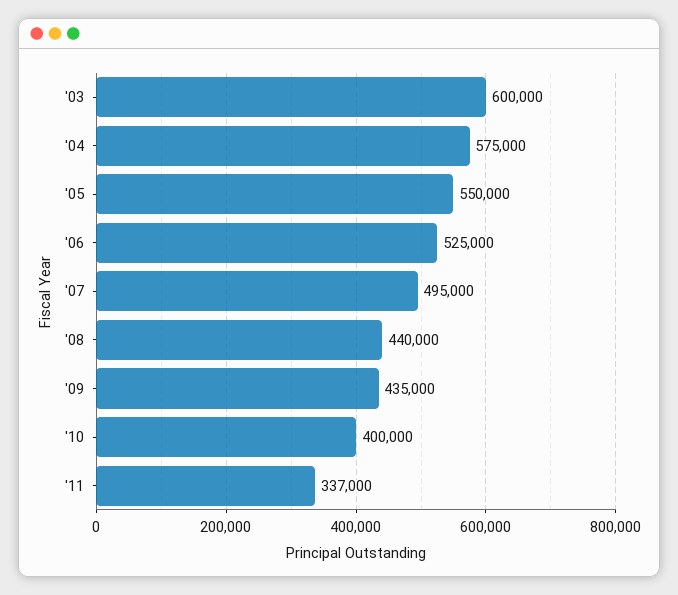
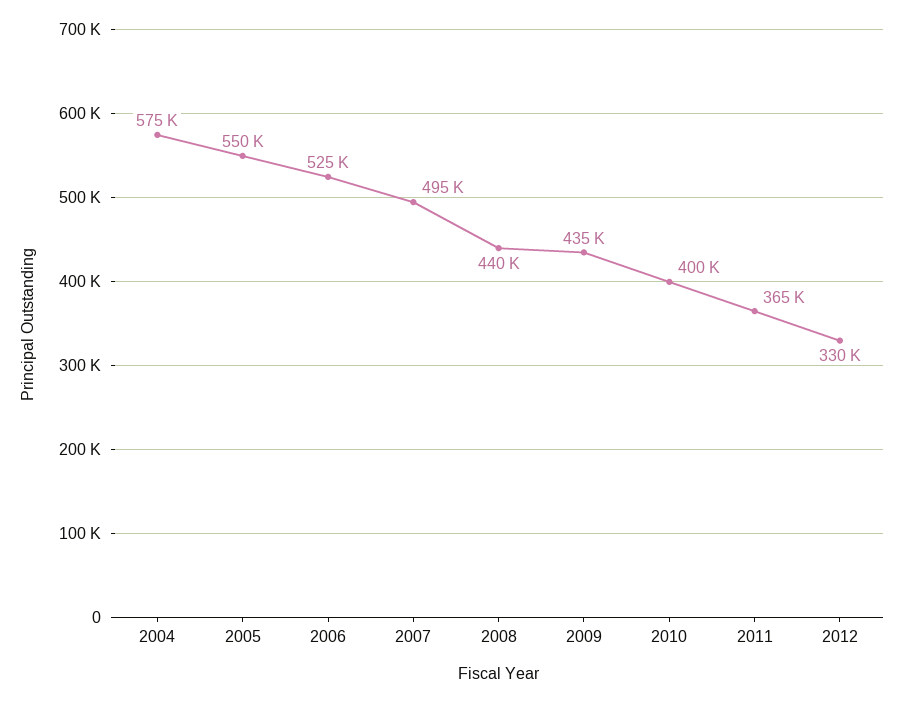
'03: 600000 -> none
'11: 337000 -> 365000
2012: none -> 330000

